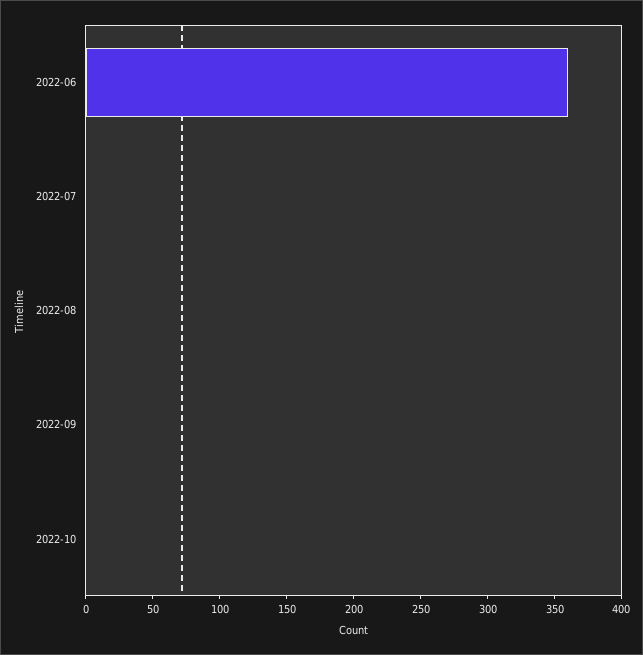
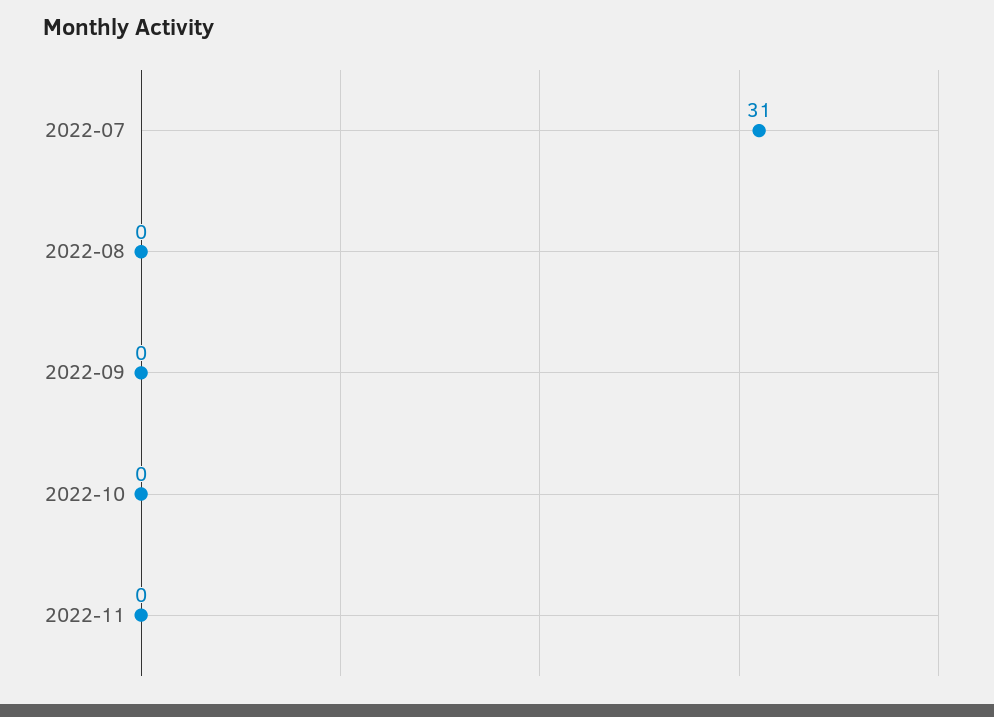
2022-06: 360 -> none
2022-07: 0 -> 31
2022-11: none -> 0

